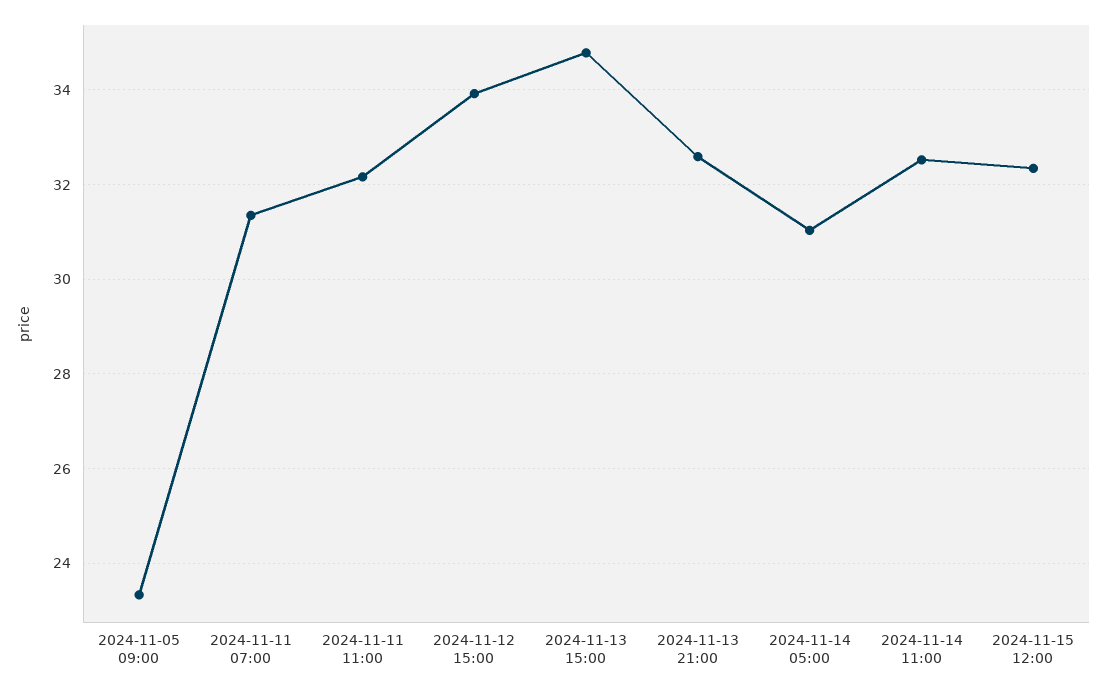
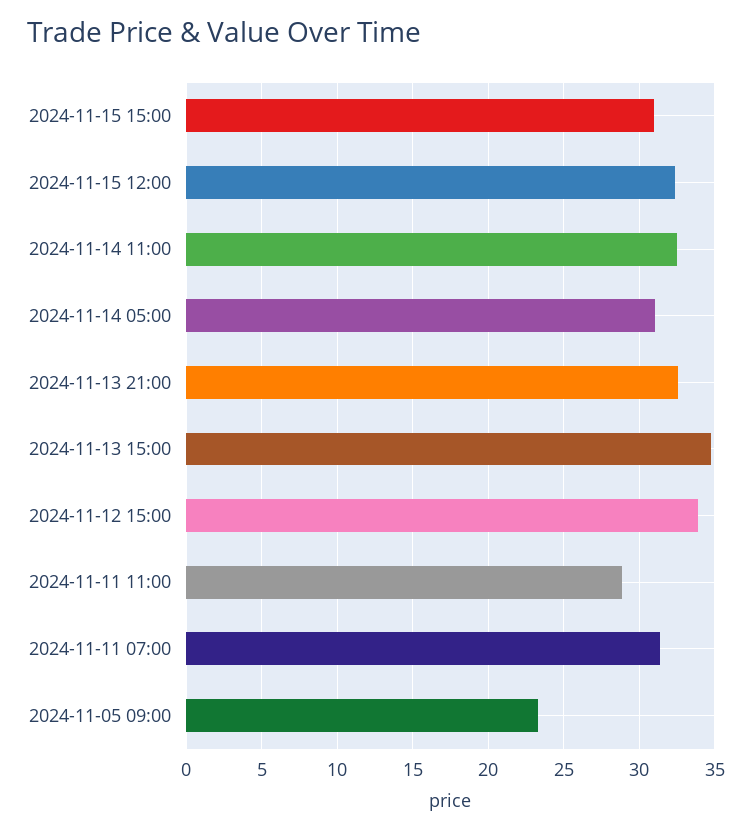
2024-11-11 11:00: 32.2 -> 29
2024-11-15 15:00: none -> 31

